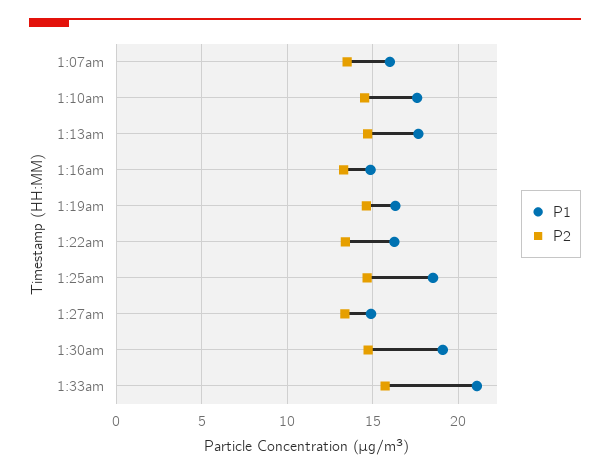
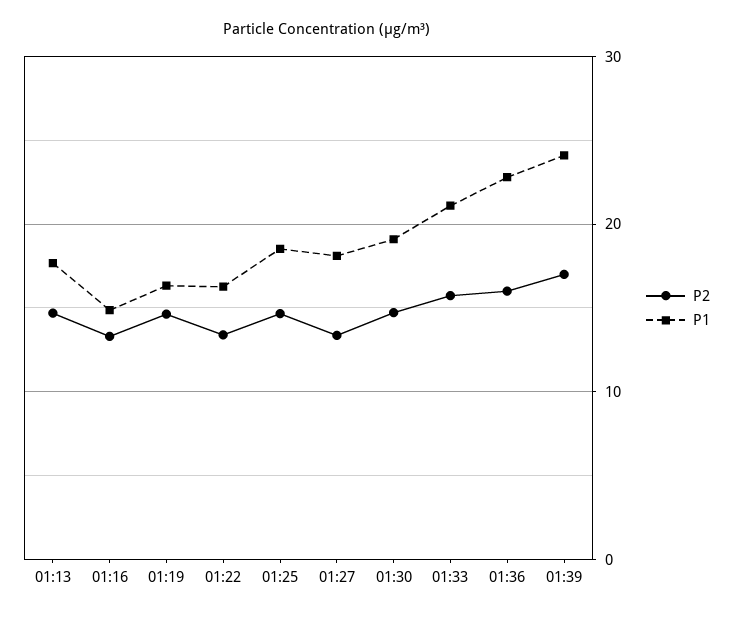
P1, 1:07am: 16 -> none
P2, 1:07am: 13.5 -> none
P1, 1:10am: 17.5 -> none
P2, 1:10am: 14.5 -> none
P1, 1:27am: 15 -> 18
P2, 01:36: none -> 16
P1, 01:36: none -> 23
P2, 01:39: none -> 17
P1, 01:39: none -> 24

